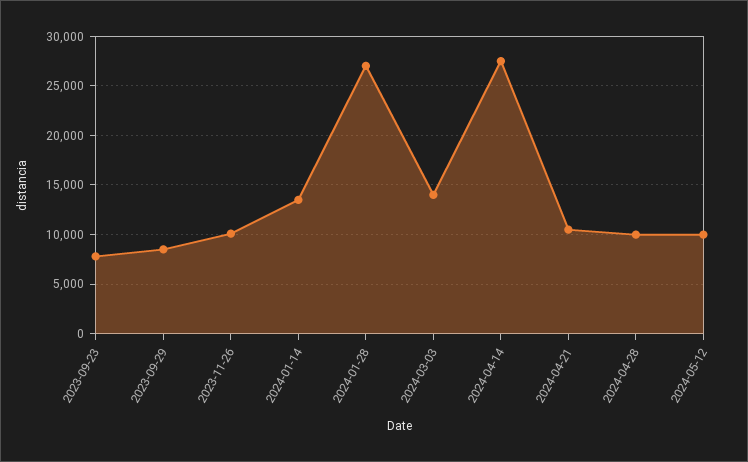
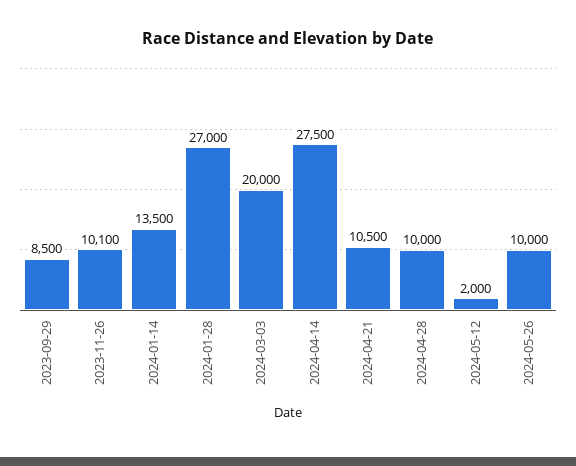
2023-09-23: 8000 -> none
2024-03-03: 14000 -> 20000
2024-05-12: 10000 -> 2000
2024-05-26: none -> 10000

